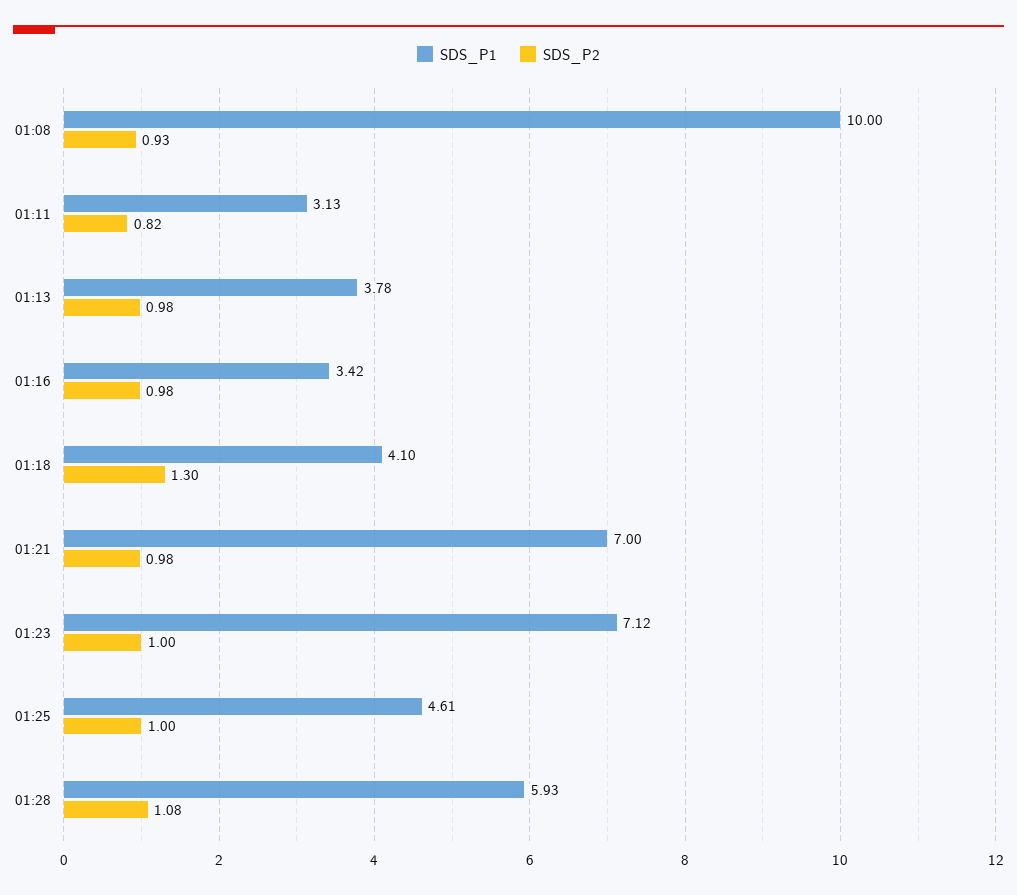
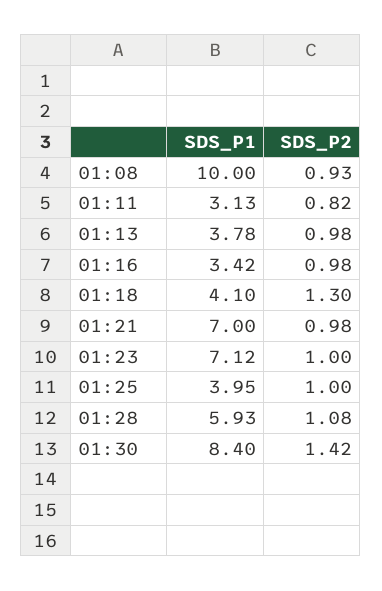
SDS_P1, 01:25: 4.61 -> 3.95
SDS_P1, 01:30: none -> 8.4
SDS_P2, 01:30: none -> 1.42

